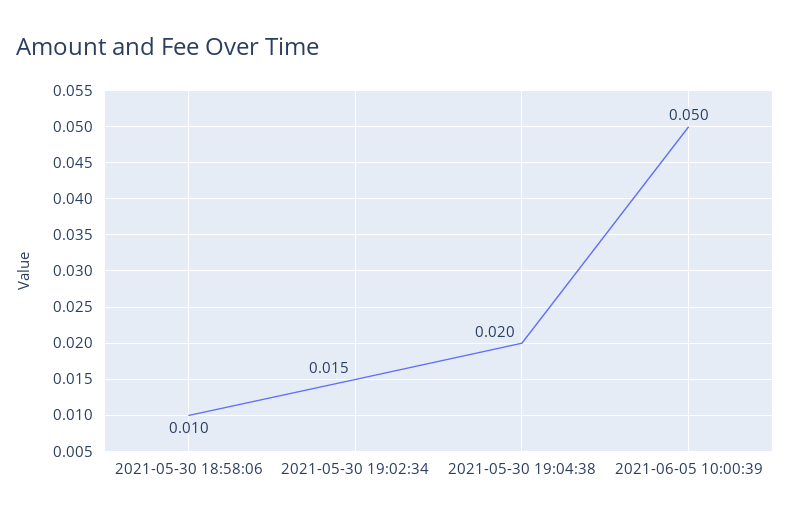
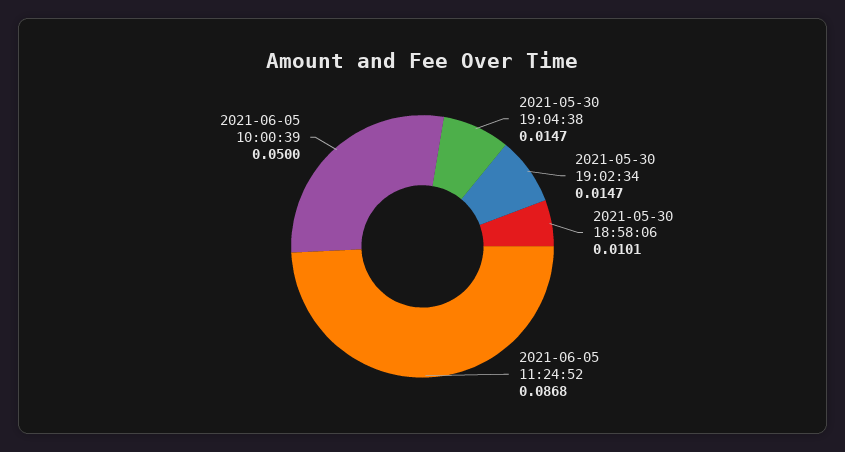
2021-05-30 19:04:38: 0.02 -> 0.0147
2021-06-05 11:24:52: none -> 0.0868

